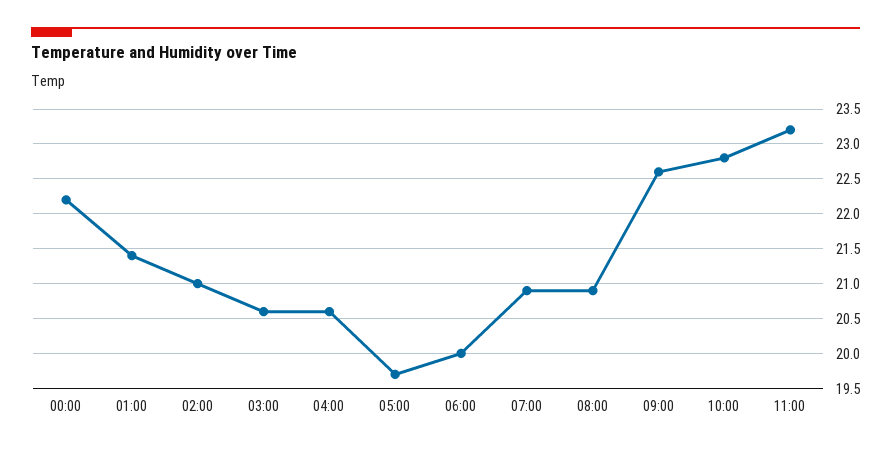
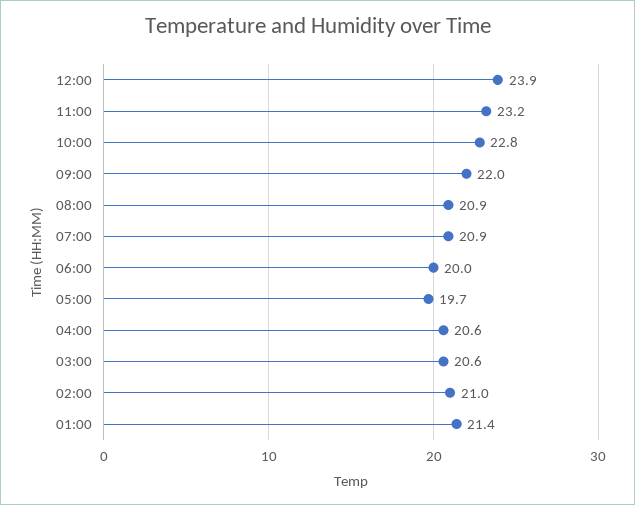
00:00: 22.2 -> none
09:00: 22.6 -> 22
12:00: none -> 23.9

